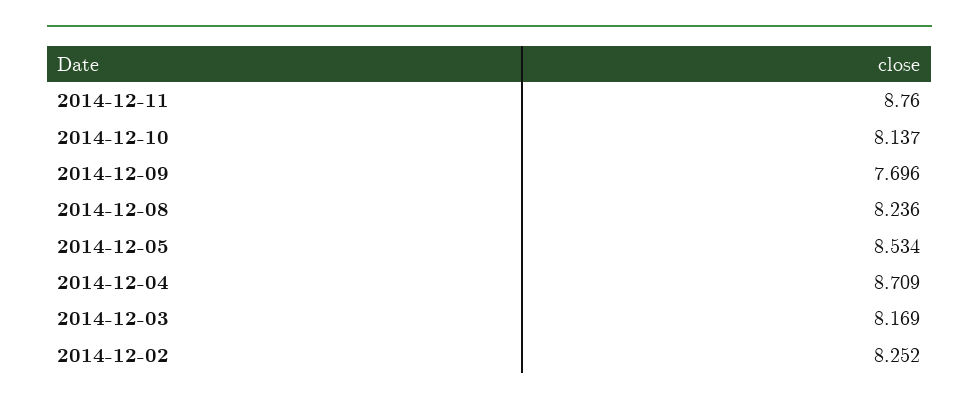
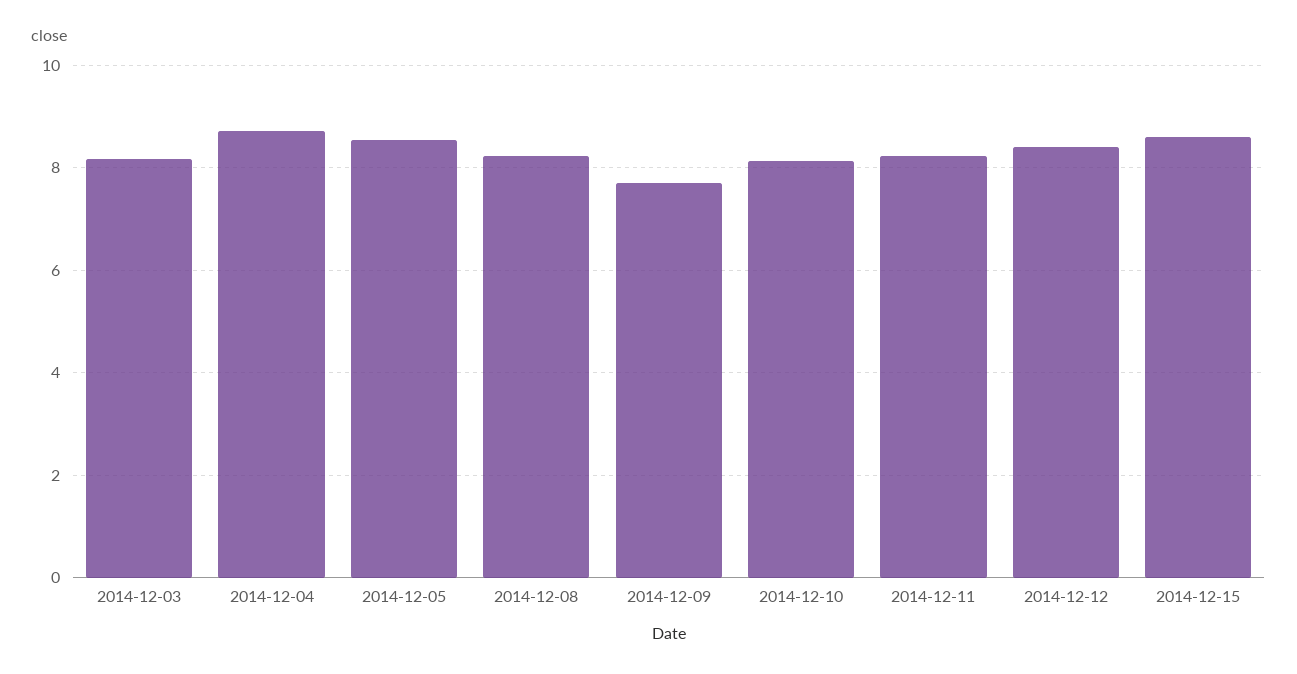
2014-12-11: 8.76 -> 8.2
2014-12-02: 8.252 -> none
2014-12-12: none -> 8.4
2014-12-15: none -> 8.6

